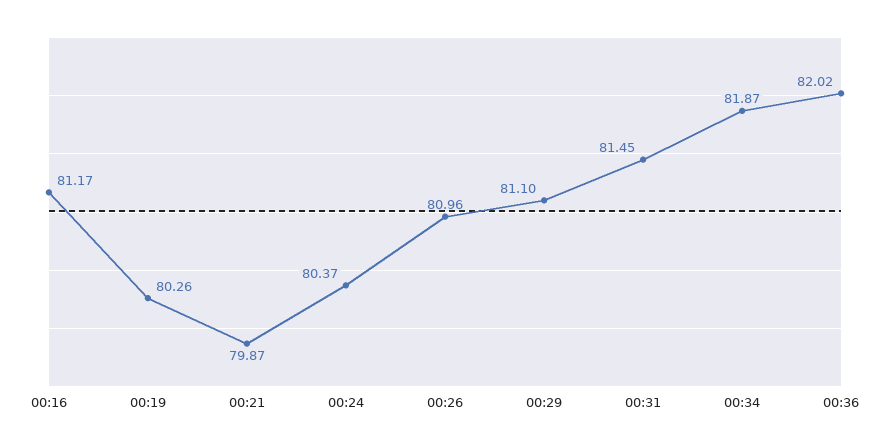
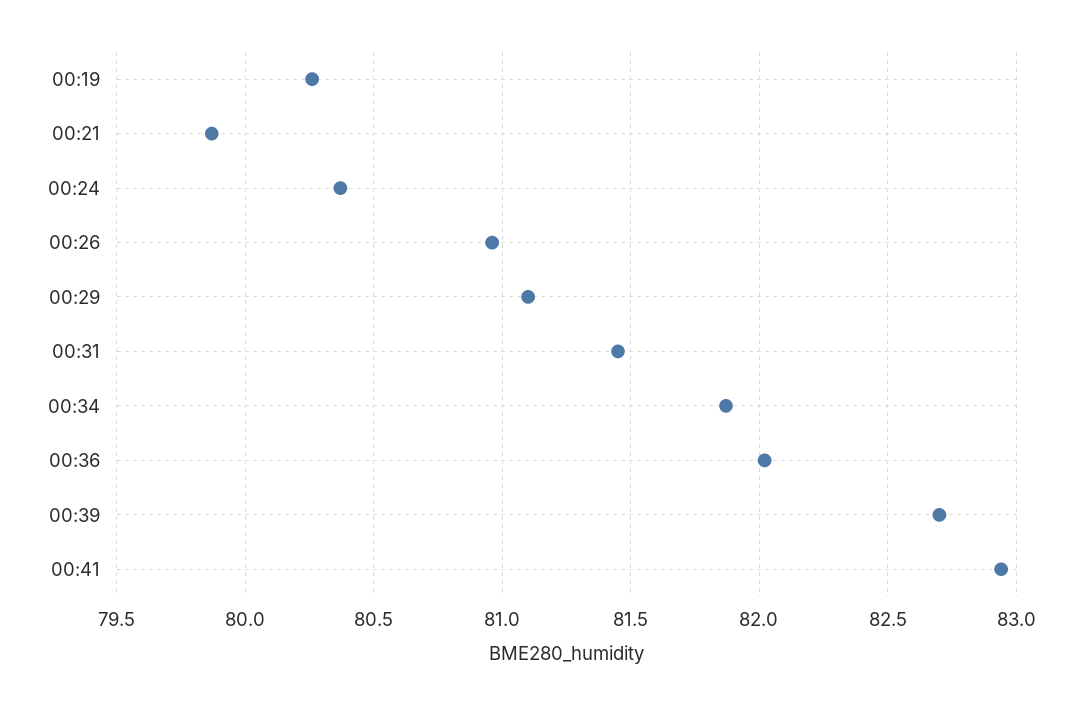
00:16: 81.17 -> none
00:39: none -> 82.7
00:41: none -> 82.95

